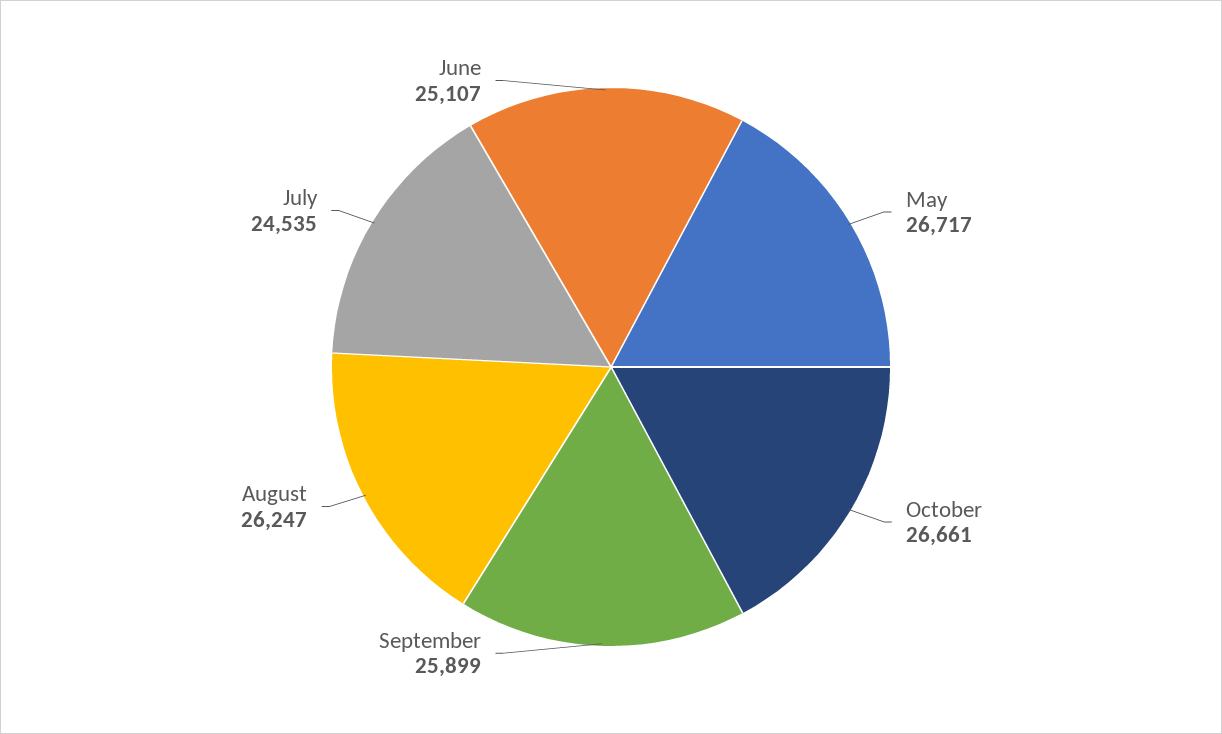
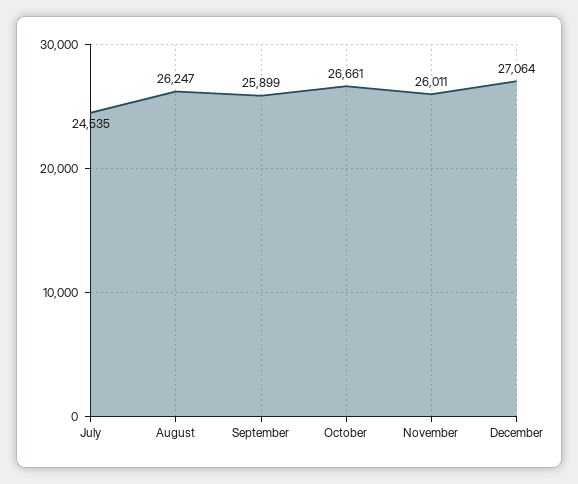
May: 26717 -> none
June: 25107 -> none
November: none -> 26011
December: none -> 27064

